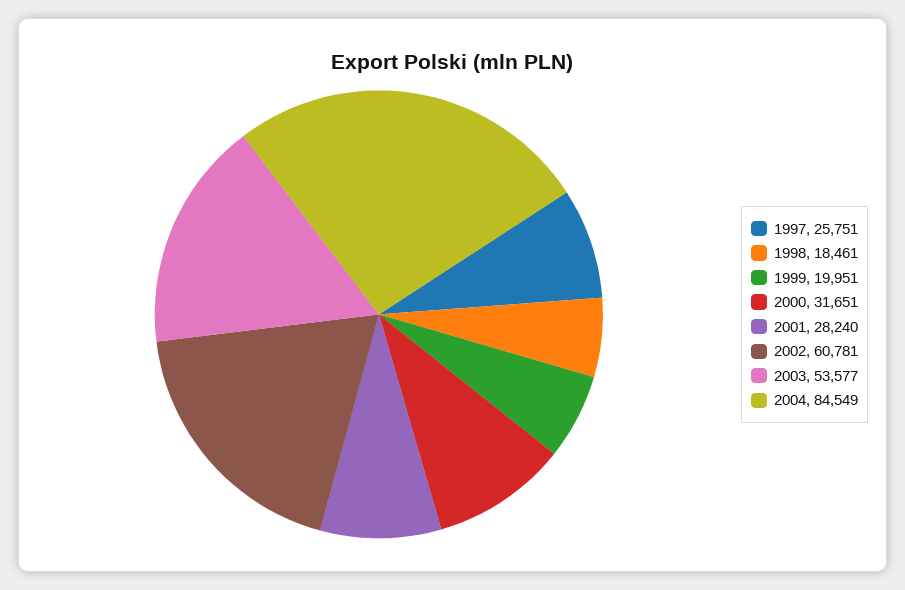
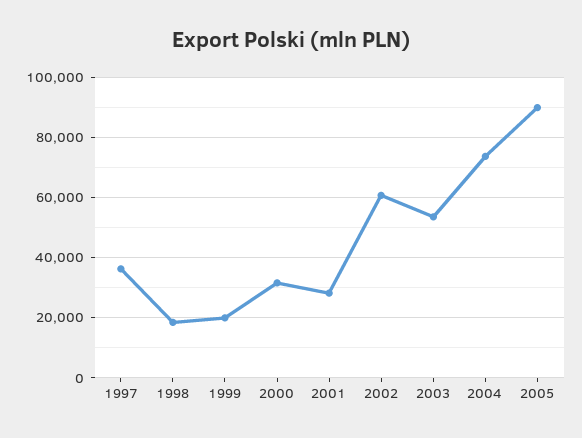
1997: 25751 -> 36000
2004: 84549 -> 74000
2005: none -> 90000

